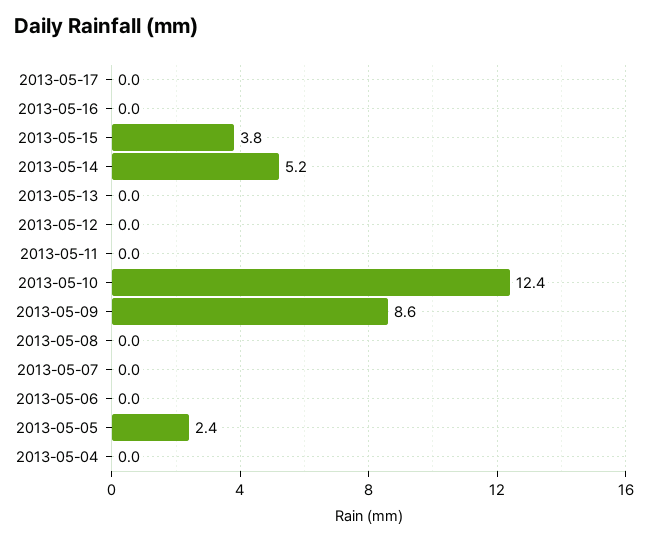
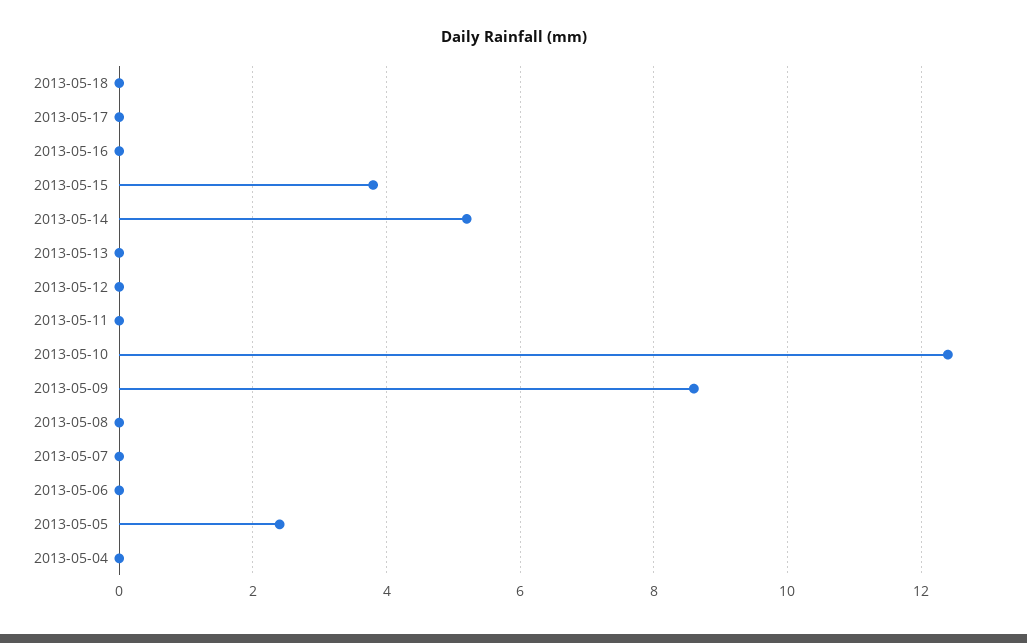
2013-05-18: none -> 0

